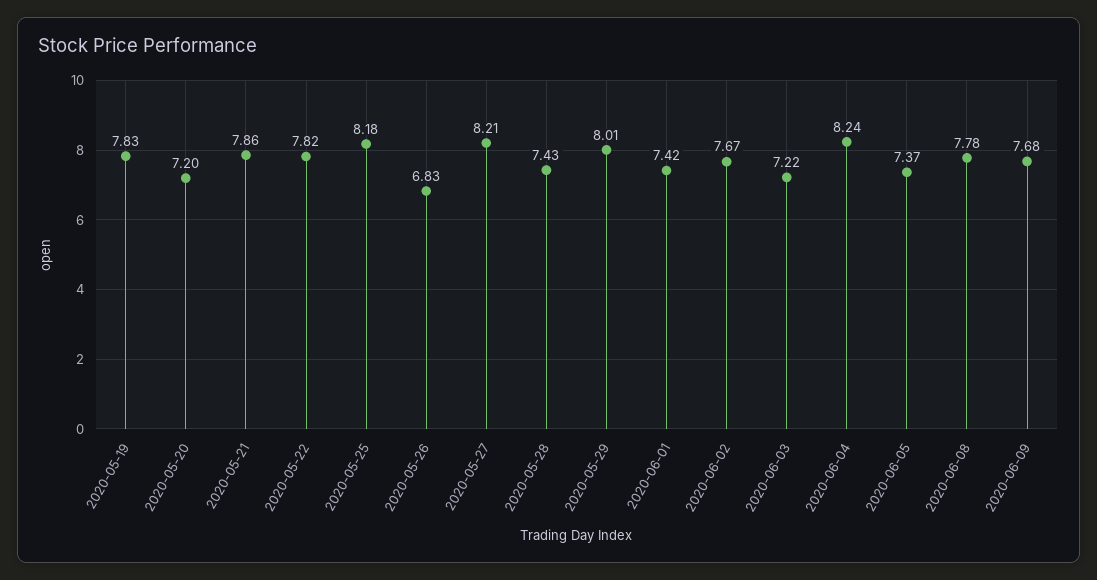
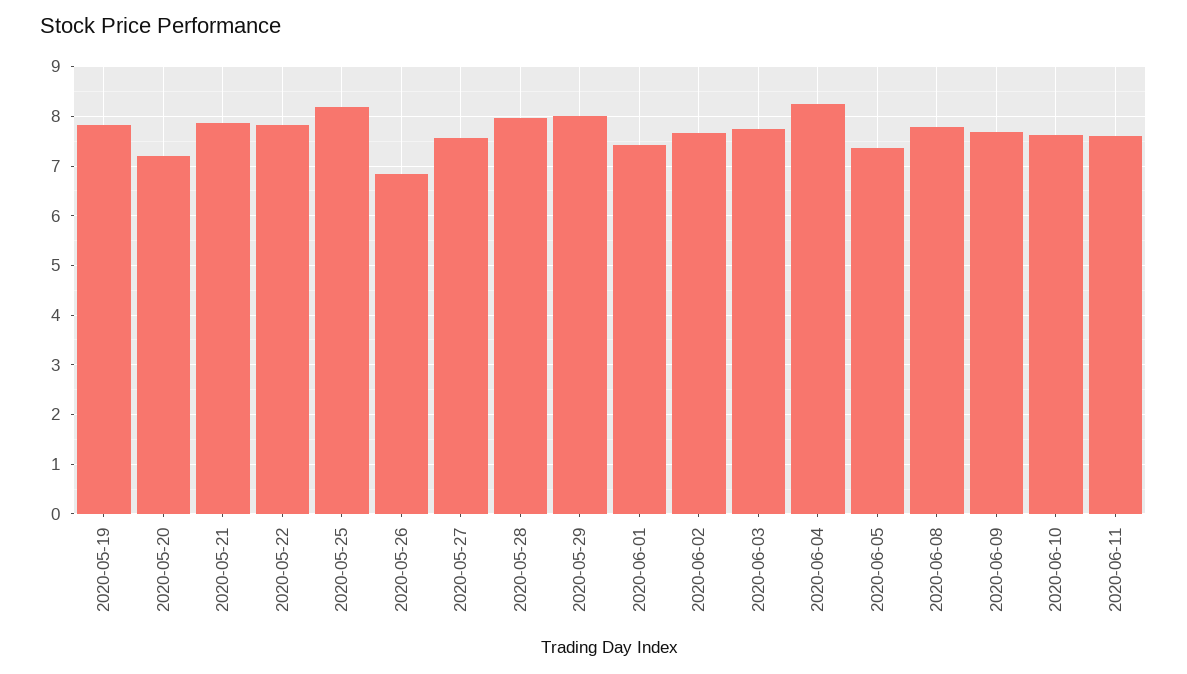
2020-05-27: 8.21 -> 7.6
2020-05-28: 7.43 -> 8
2020-06-03: 7.22 -> 7.8
2020-06-10: none -> 7.6
2020-06-11: none -> 7.6

